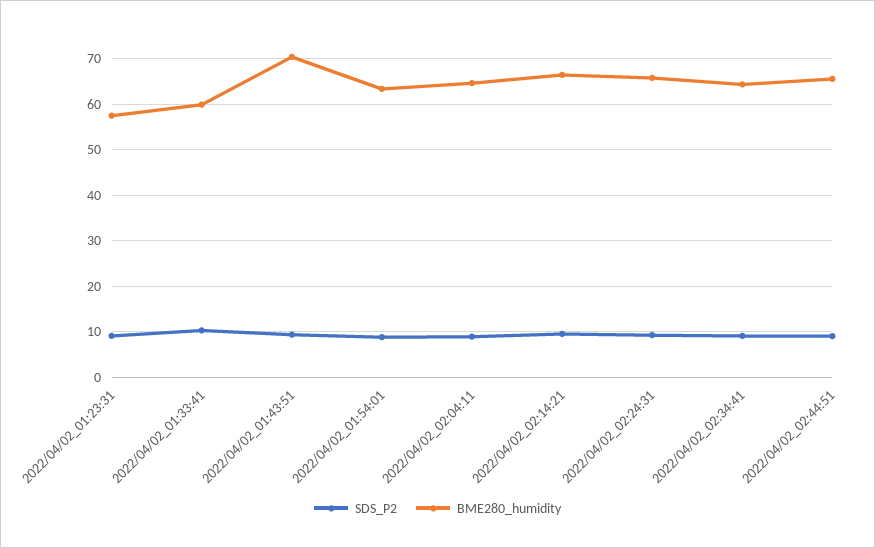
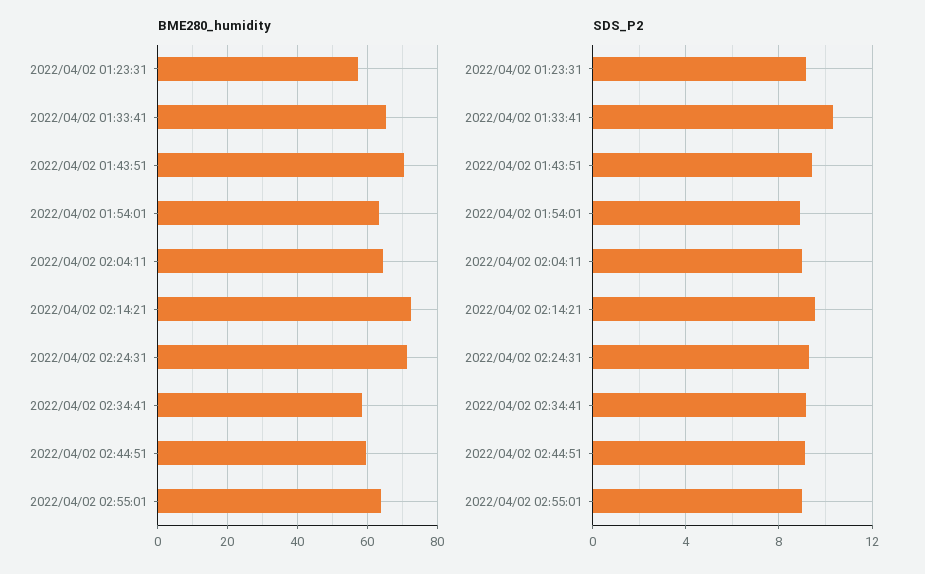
BME280_humidity, 2022/04/02_01:33:41: 60 -> 66
BME280_humidity, 2022/04/02_02:14:21: 66 -> 72
BME280_humidity, 2022/04/02_02:24:31: 66 -> 72
BME280_humidity, 2022/04/02_02:34:41: 64 -> 58
BME280_humidity, 2022/04/02_02:44:51: 66 -> 60
BME280_humidity, 2022/04/02 02:55:01: none -> 64
SDS_P2, 2022/04/02 02:55:01: none -> 9

